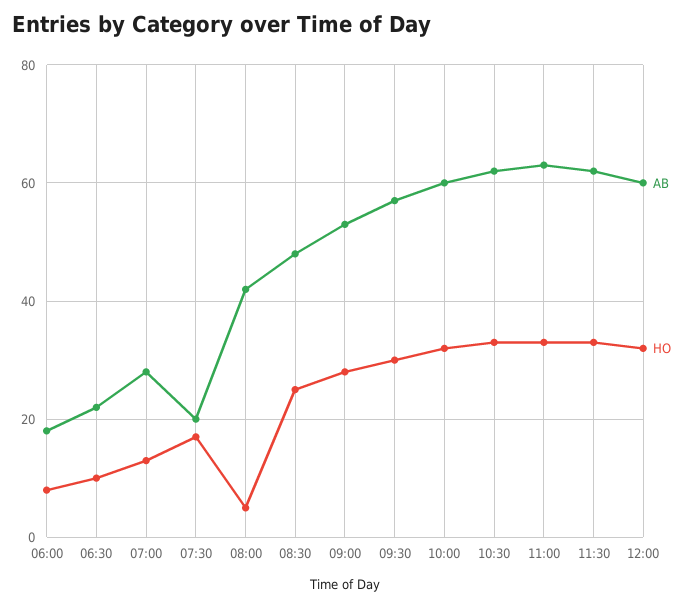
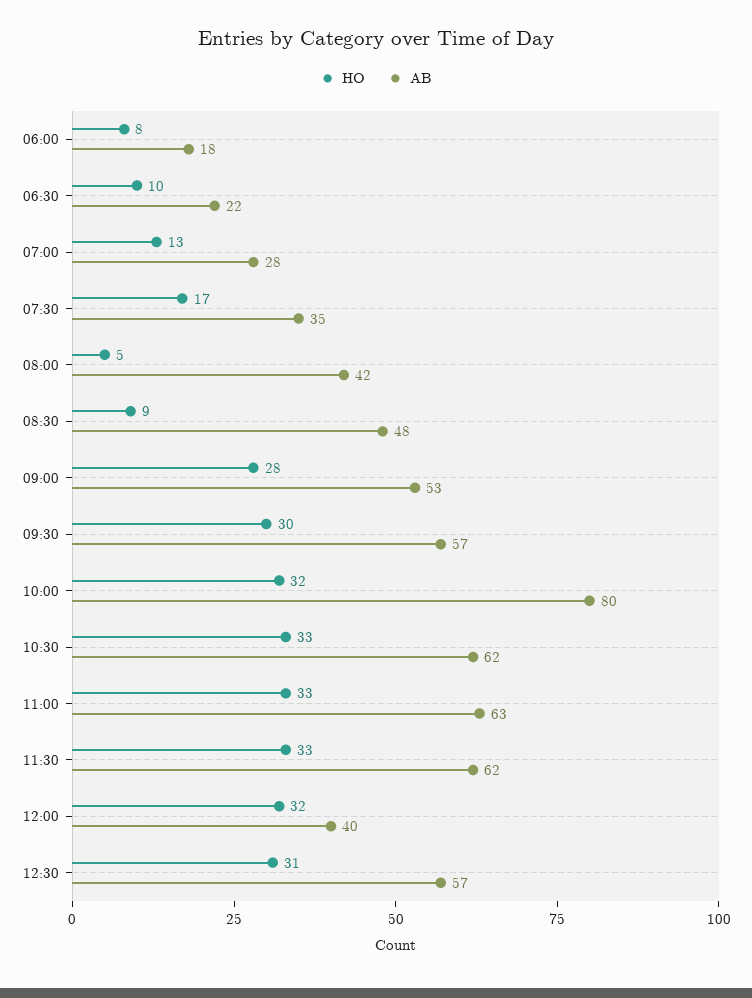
AB, 07:30: 20 -> 35
HO, 08:30: 25 -> 9
AB, 10:00: 60 -> 80
AB, 12:00: 60 -> 40
HO, 12:30: none -> 31
AB, 12:30: none -> 57

